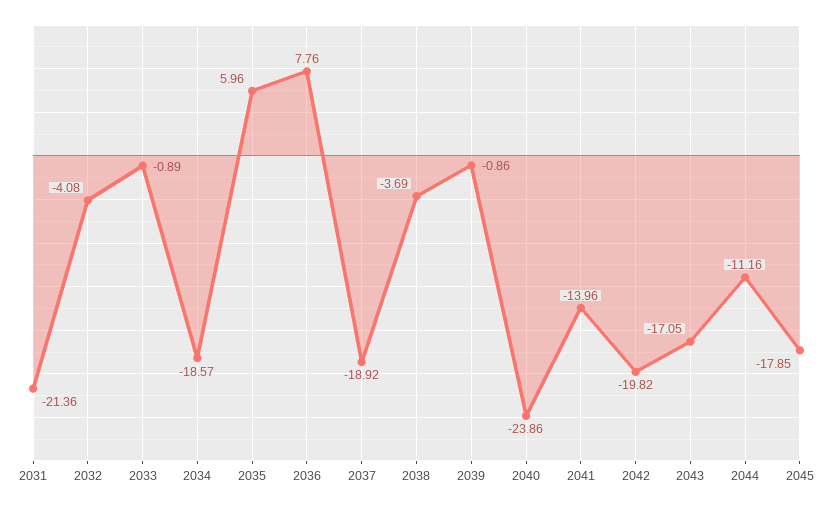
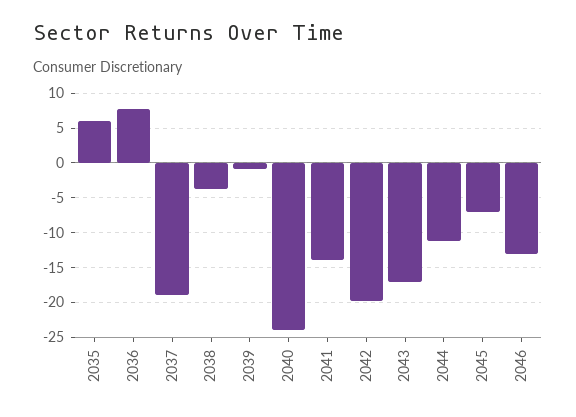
2031: -21.36 -> none
2032: -4.08 -> none
2033: -0.89 -> none
2034: -18.57 -> none
2045: -17.85 -> -7
2046: none -> -13

